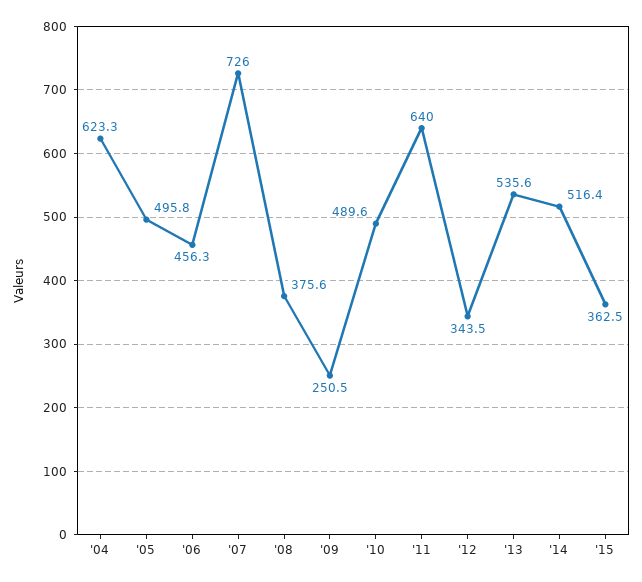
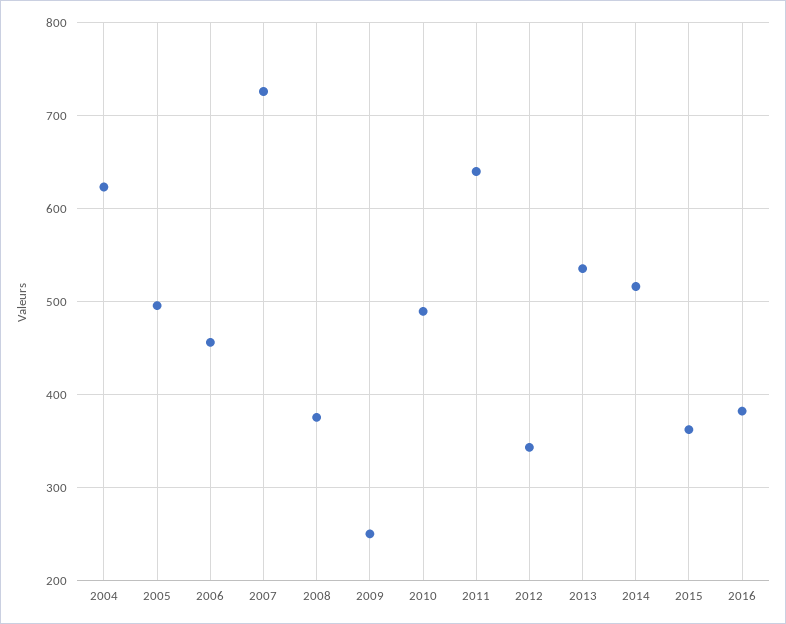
2016: none -> 380

